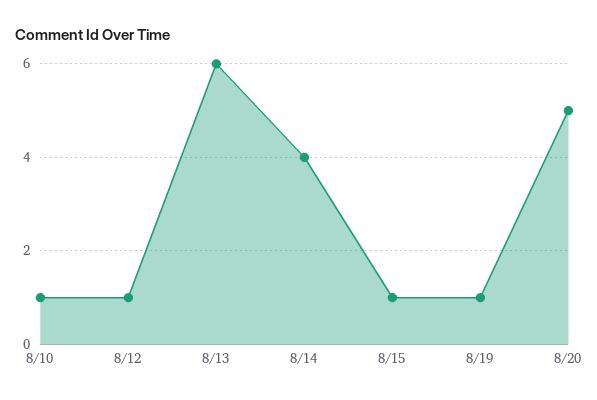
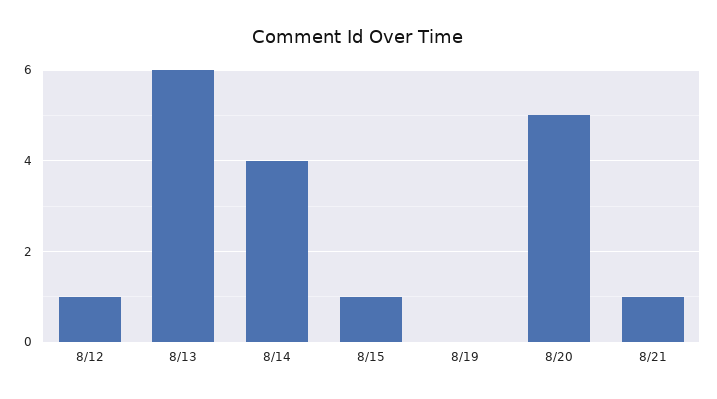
8/10: 1 -> none
8/19: 1 -> 0
8/21: none -> 1

